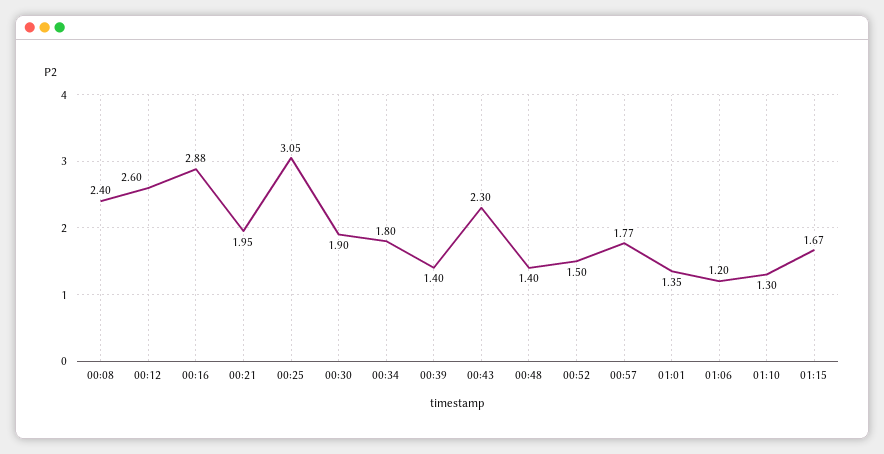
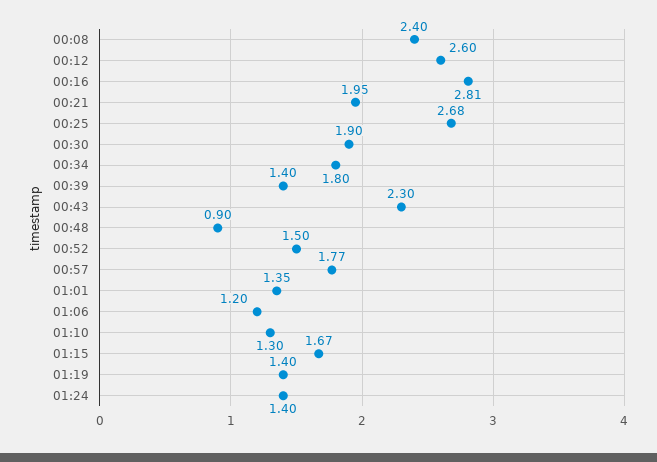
00:16: 2.88 -> 2.81
00:25: 3.05 -> 2.68
00:48: 1.4 -> 0.9
01:19: none -> 1.4
01:24: none -> 1.4

